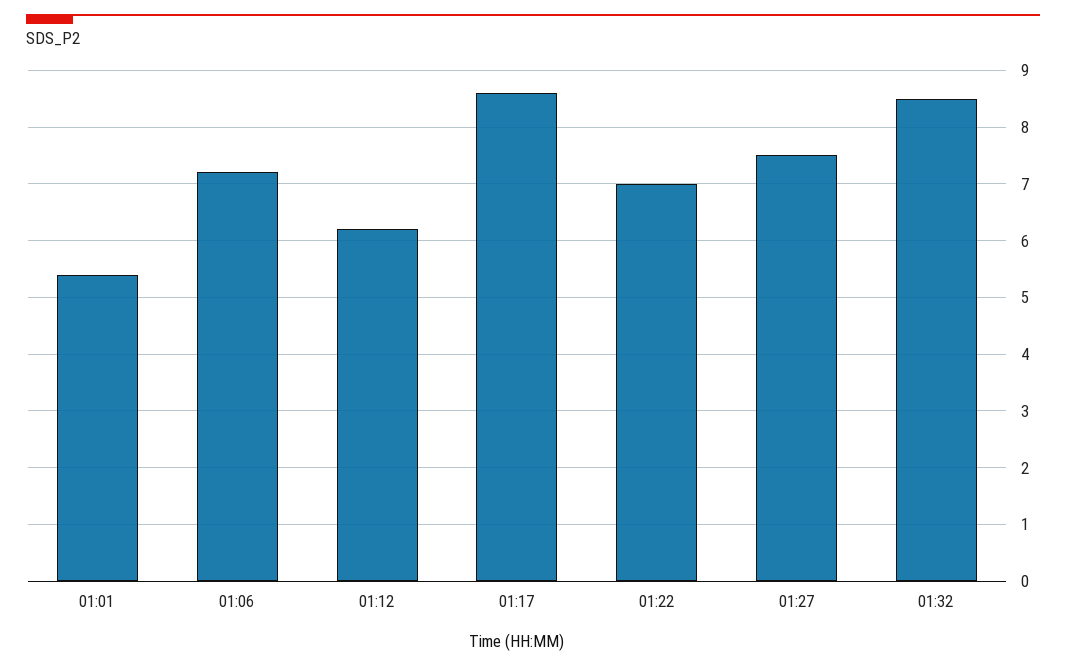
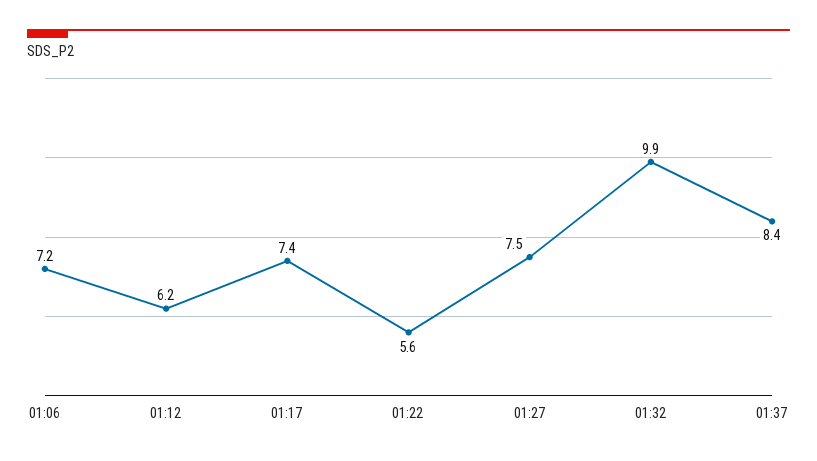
01:01: 5.5 -> none
01:17: 8.5 -> 7.4
01:22: 7 -> 5.6
01:32: 8.5 -> 9.9
01:37: none -> 8.4

